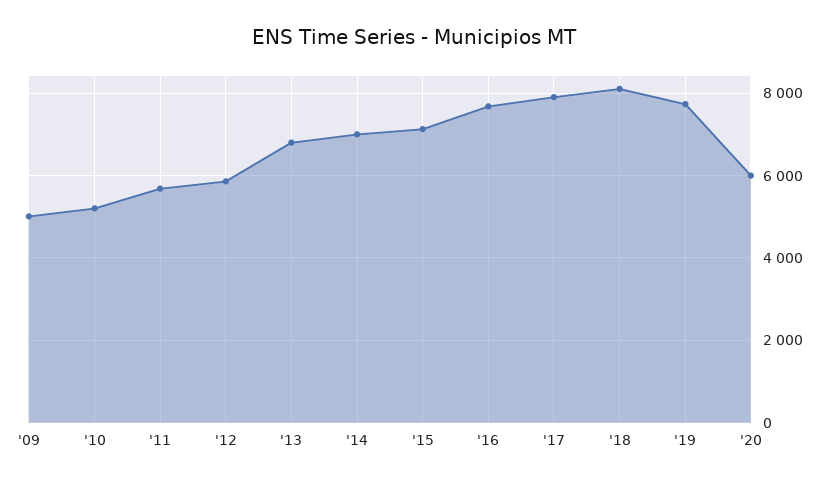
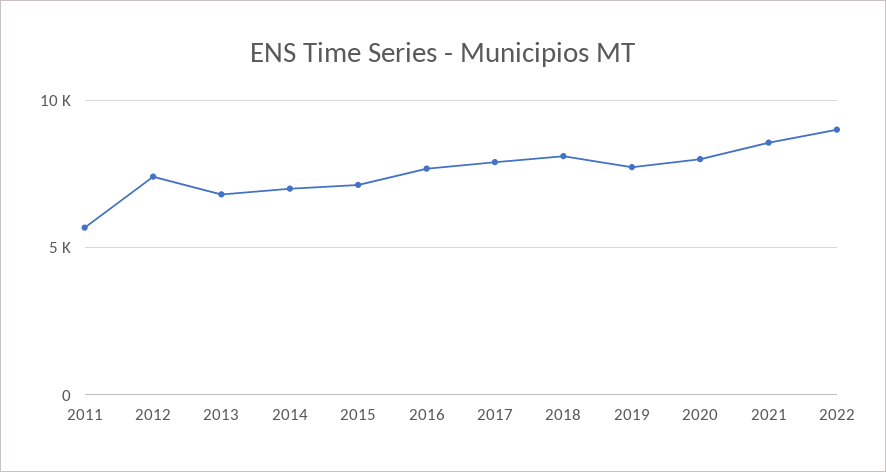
'09: 5000 -> none
'10: 5200 -> none
'12: 5800 -> 7500
'20: 6000 -> 8000
2021: none -> 8500
2022: none -> 9000

